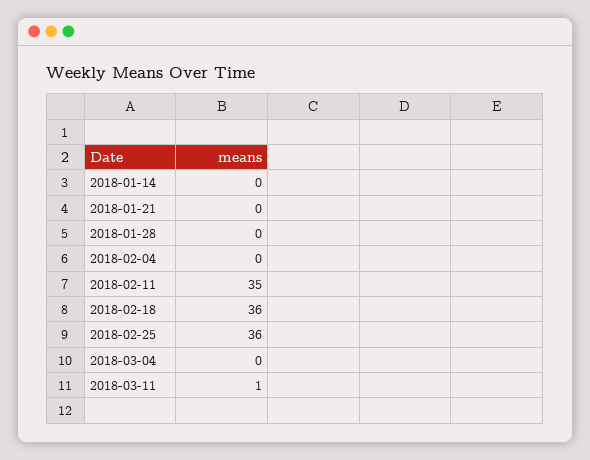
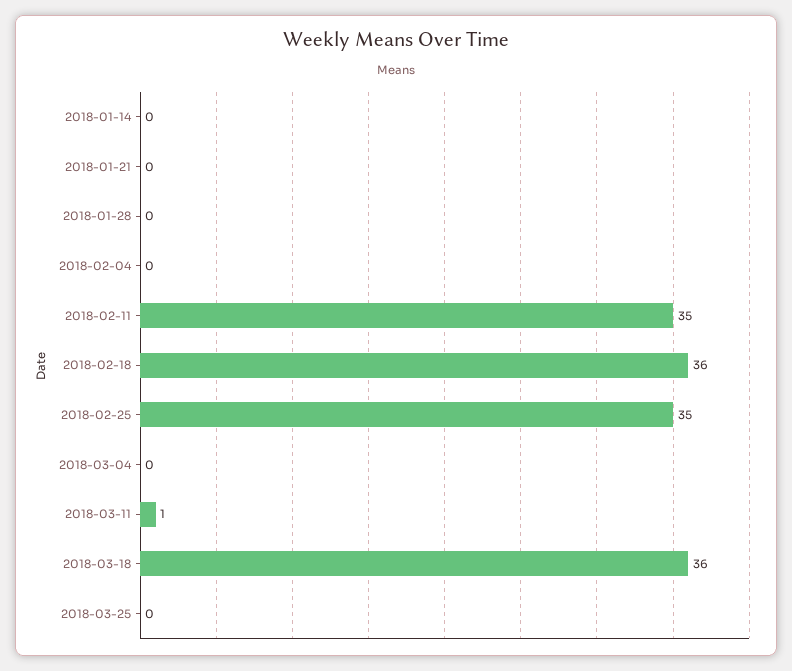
2018-02-25: 36 -> 35
2018-03-18: none -> 36
2018-03-25: none -> 0

